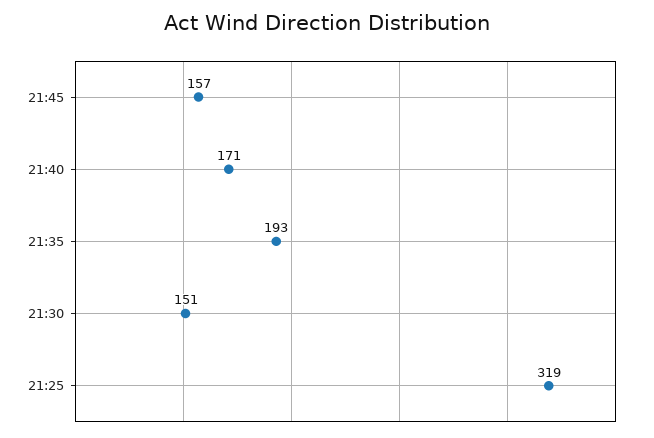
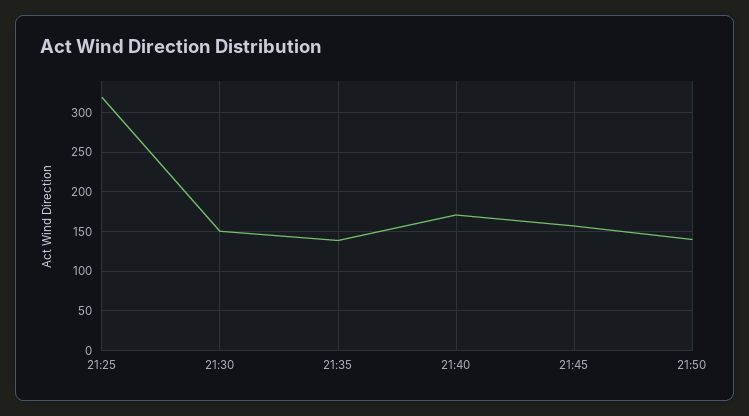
21:35: 193 -> 140
21:50: none -> 140

